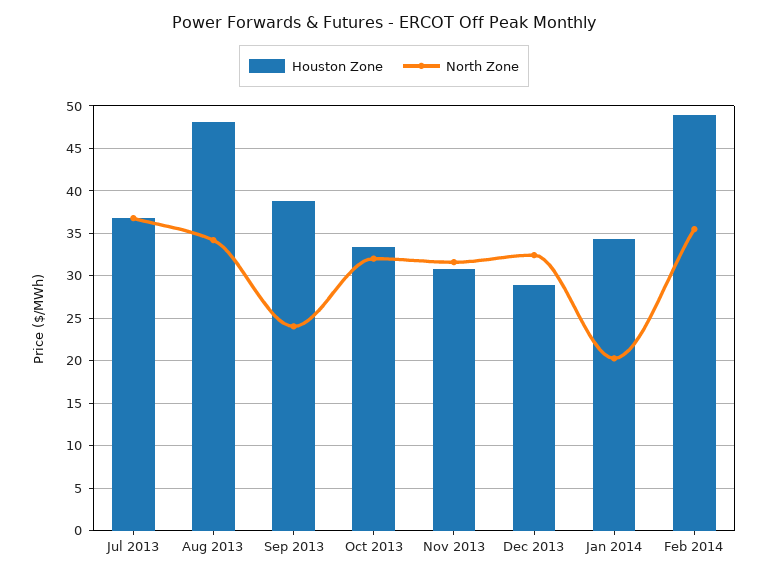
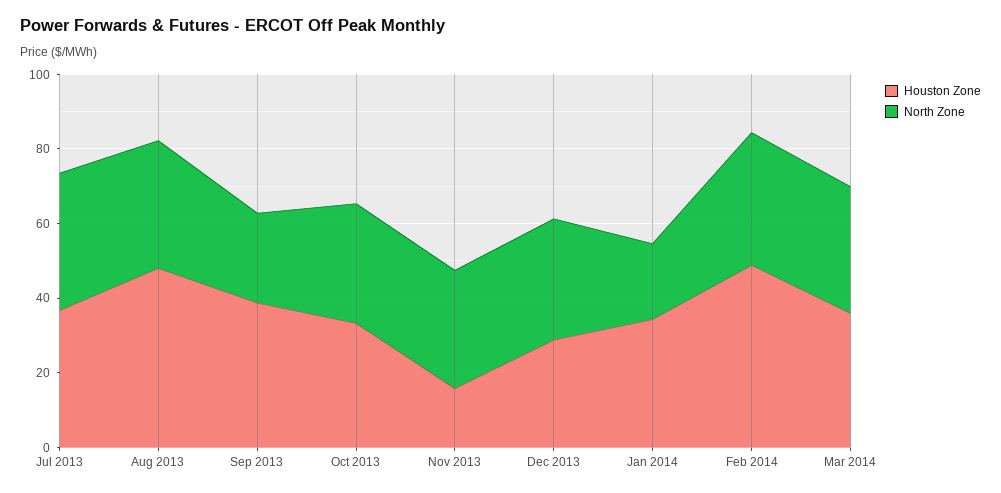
Houston Zone, Nov 2013: 31 -> 15
Houston Zone, Mar 2014: none -> 35
North Zone, Mar 2014: none -> 35

